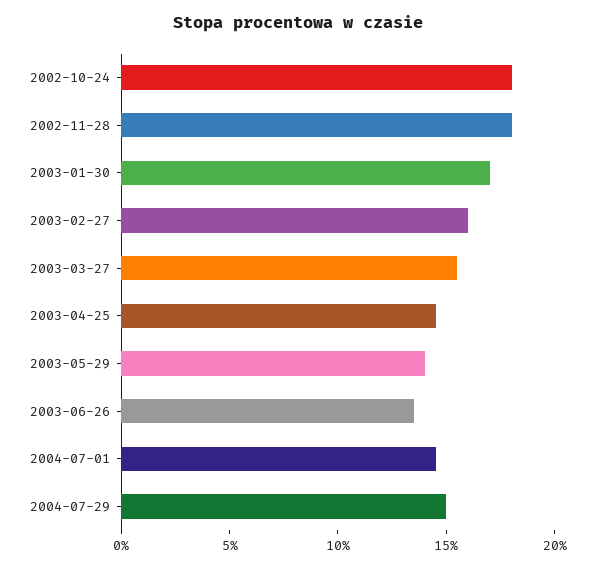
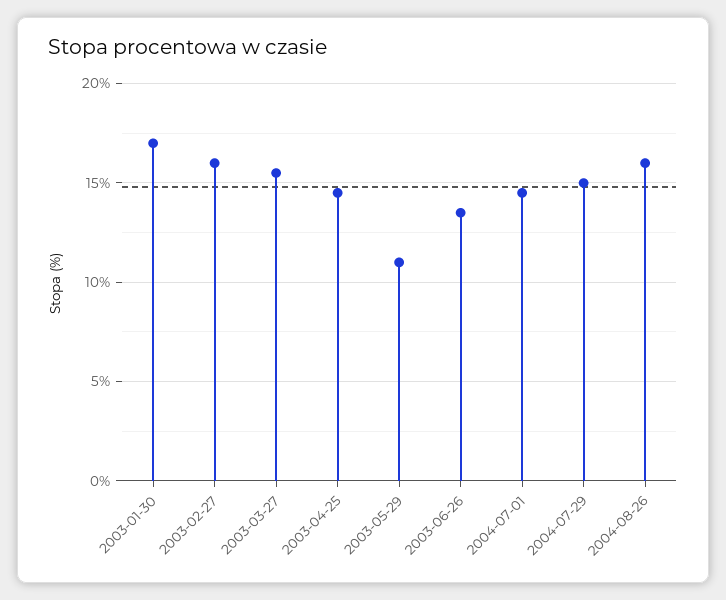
2002-10-24: 18 -> none
2002-11-28: 18 -> none
2003-05-29: 14 -> 11
2004-08-26: none -> 16

